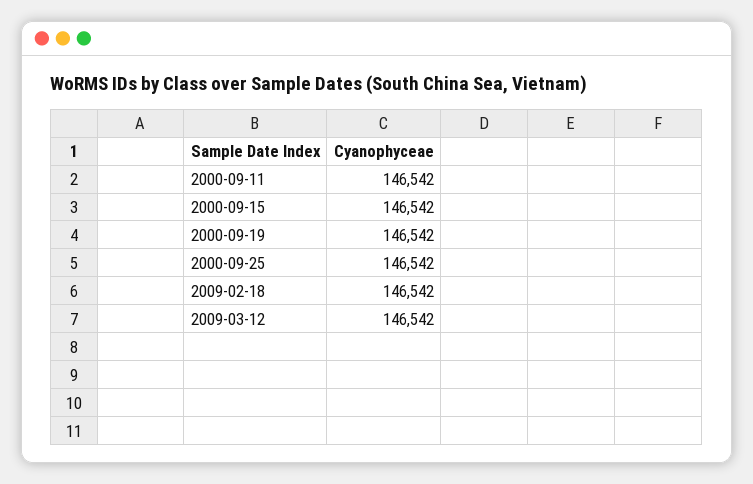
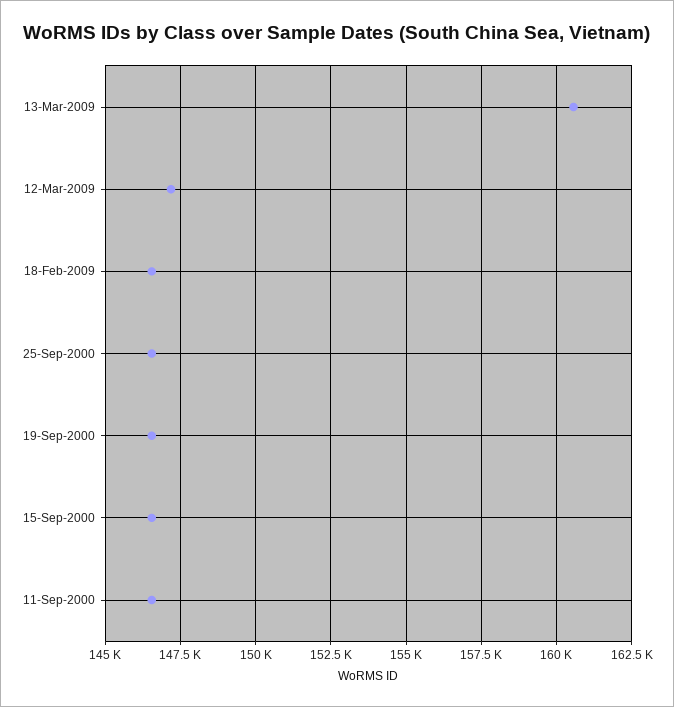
2009-03-12: 146542 -> 147250
13-Mar-2009: none -> 160500

